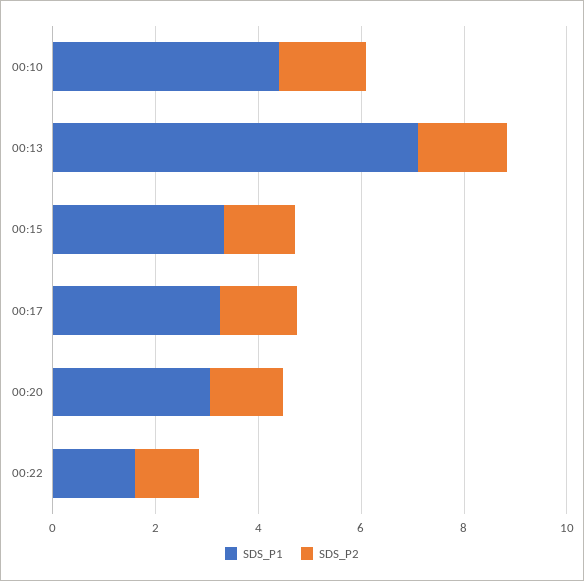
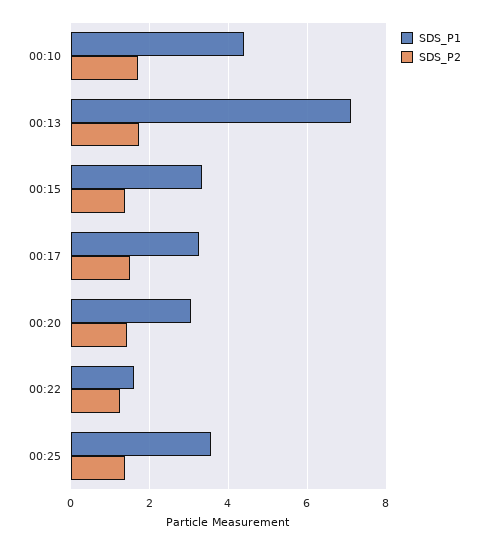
SDS_P1, 00:25: none -> 3.6
SDS_P2, 00:25: none -> 1.4

